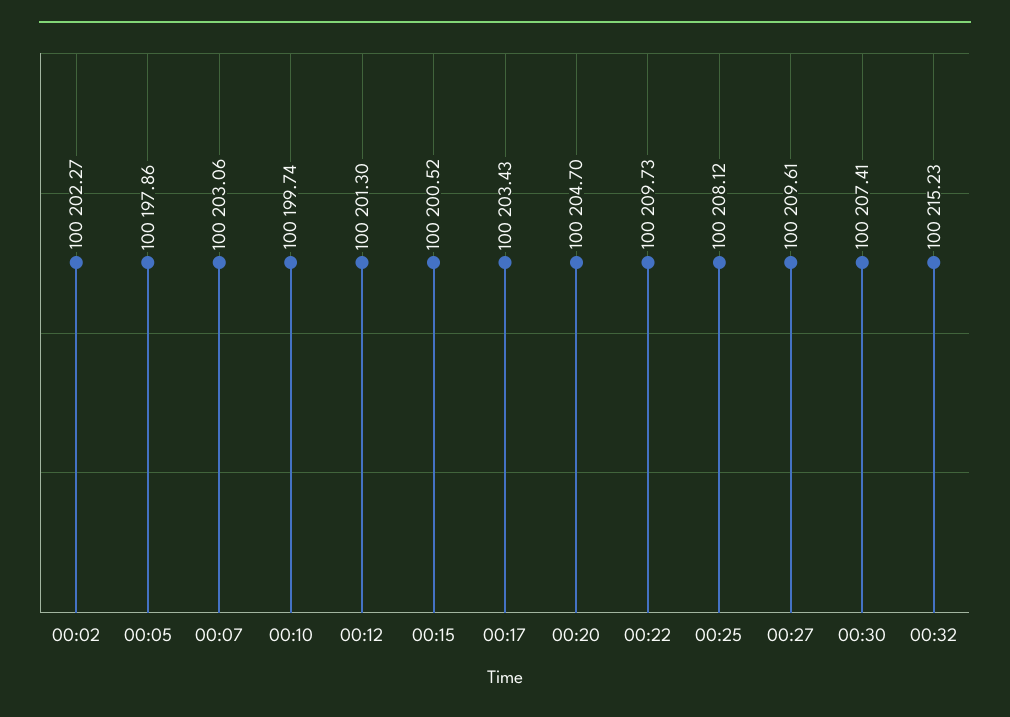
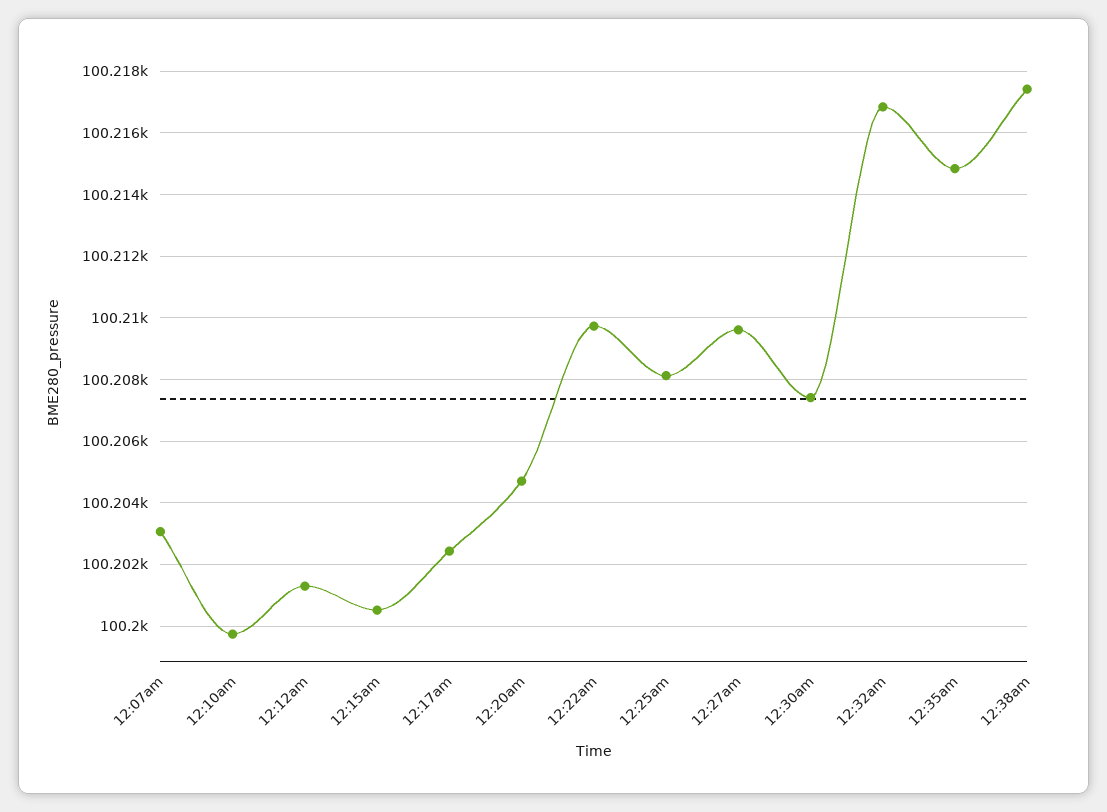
00:02: 100202.27 -> none
00:05: 100197.86 -> none
00:17: 100203.43 -> 100202.4
00:32: 100215.23 -> 100216.8
12:35am: none -> 100214.8
12:38am: none -> 100217.4

